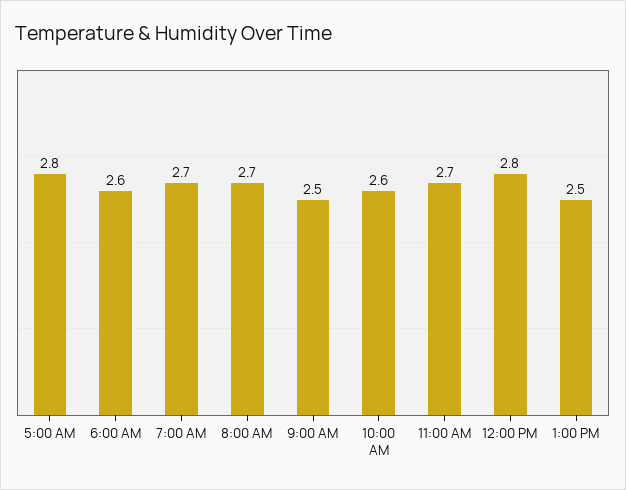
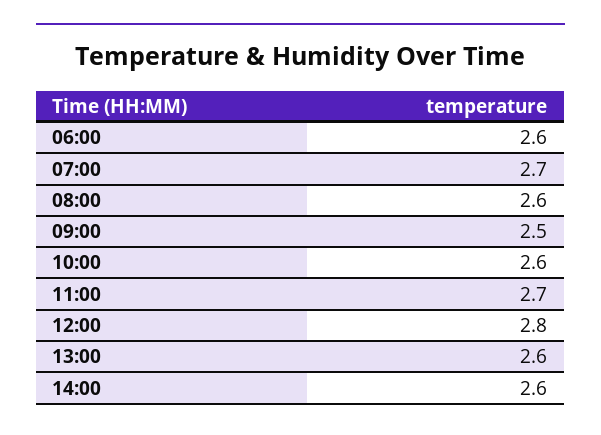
5:00 AM: 2.8 -> none
8:00 AM: 2.7 -> 2.6
1:00 PM: 2.5 -> 2.6
14:00: none -> 2.6

